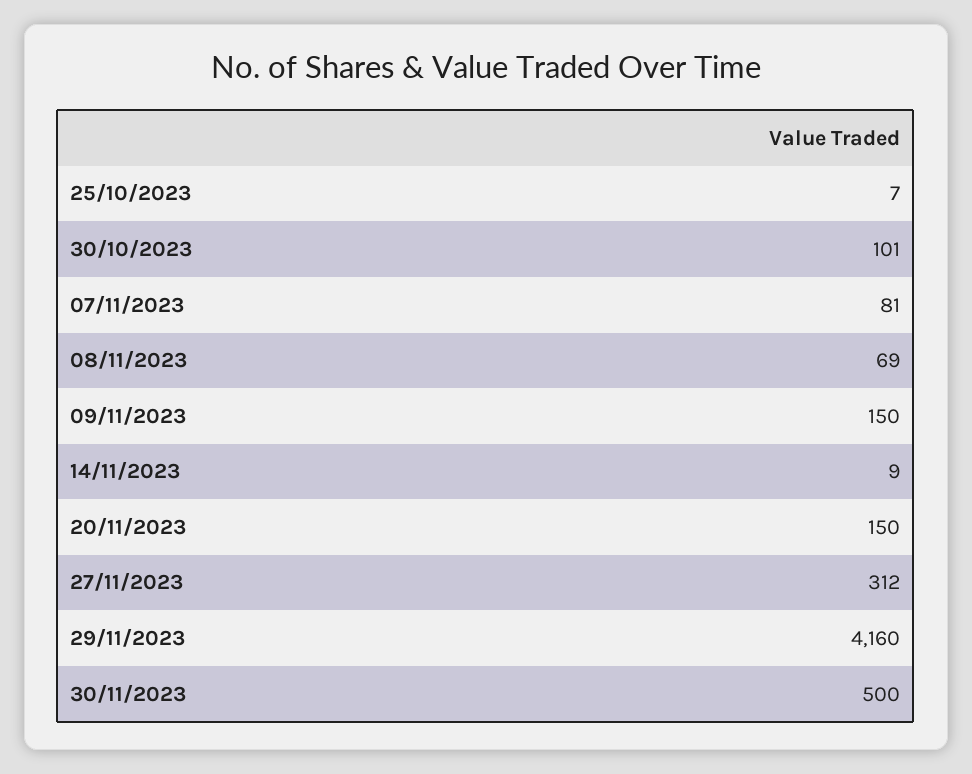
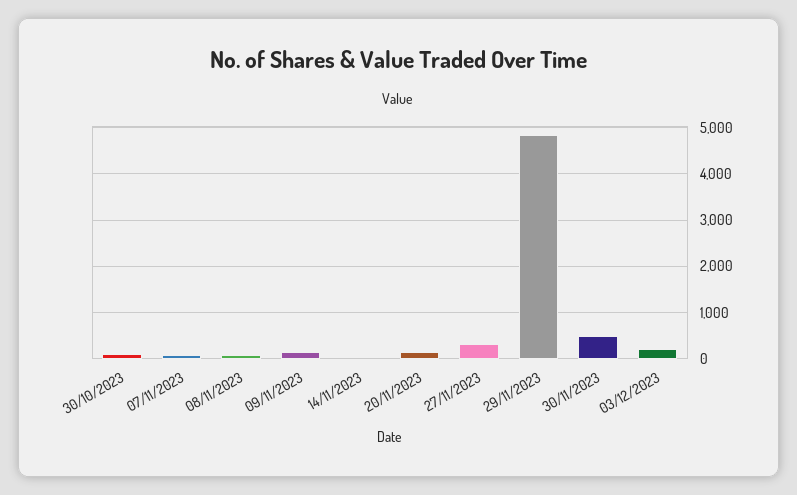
25/10/2023: 7 -> none
29/11/2023: 4160 -> 4800
03/12/2023: none -> 200

